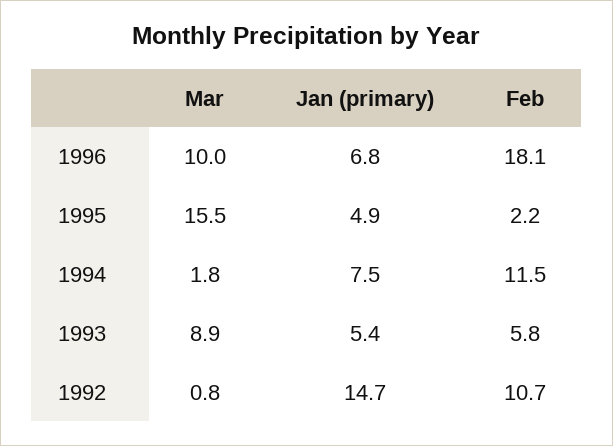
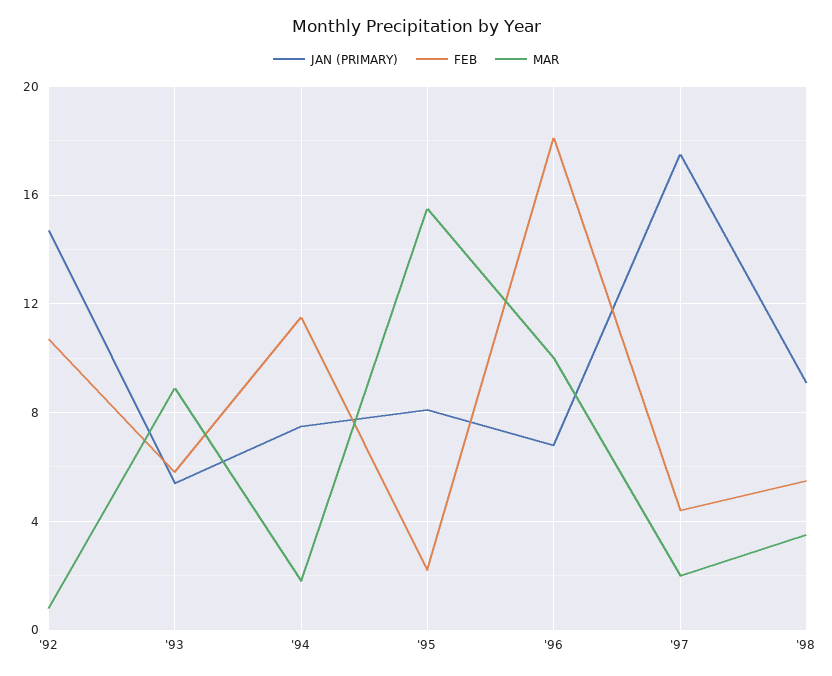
Jan (primary), 1995: 4.9 -> 8
Jan (primary), '97: none -> 17.5
Feb, '97: none -> 4.5
Mar, '97: none -> 2
Jan (primary), '98: none -> 9
Feb, '98: none -> 5.5
Mar, '98: none -> 3.5

